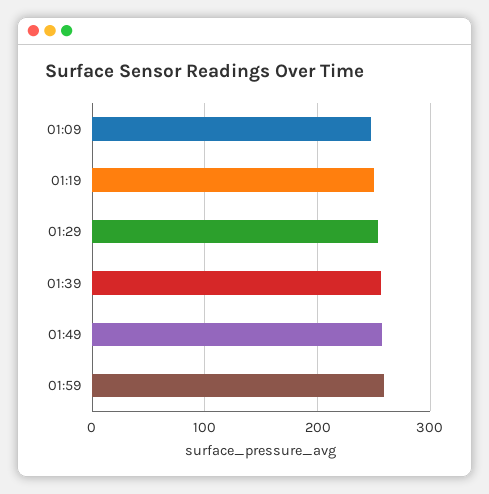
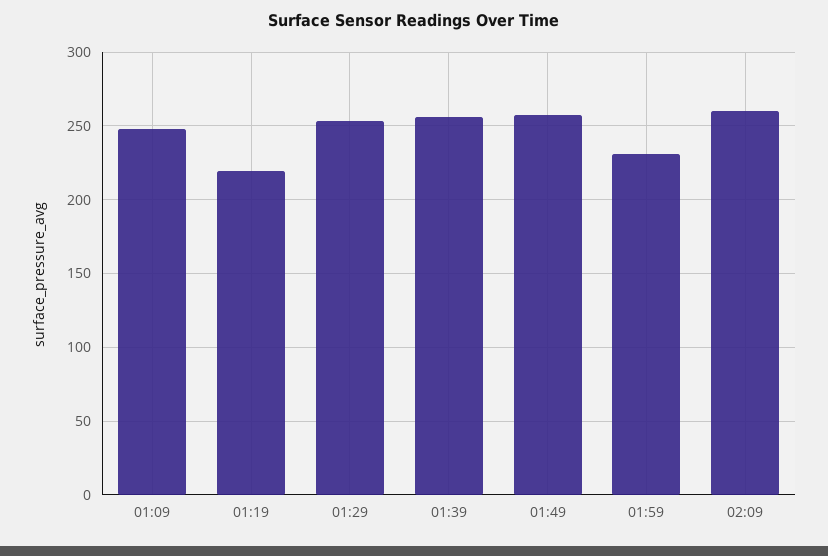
01:19: 250 -> 220
01:59: 260 -> 230
02:09: none -> 260

